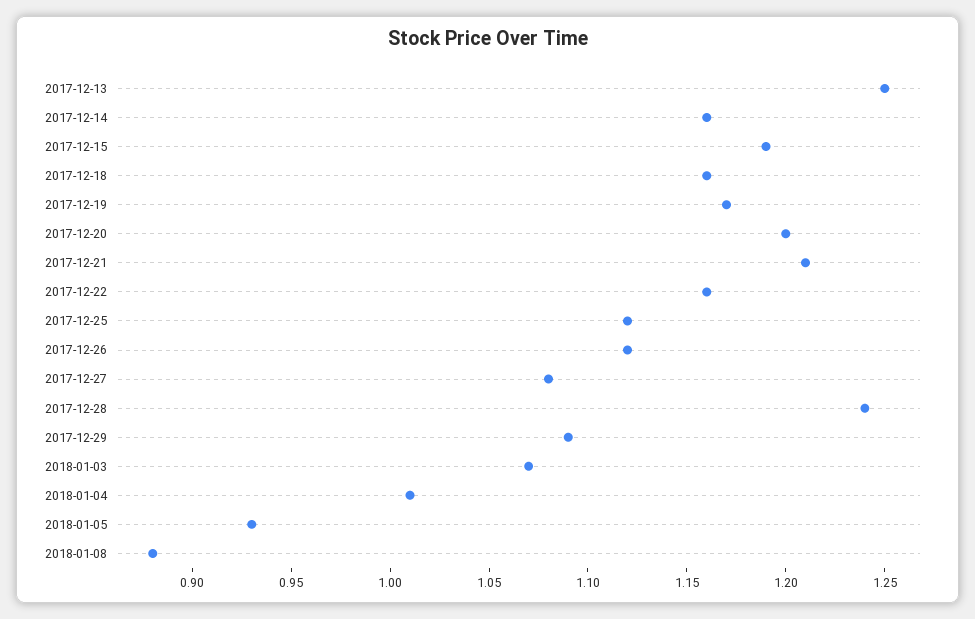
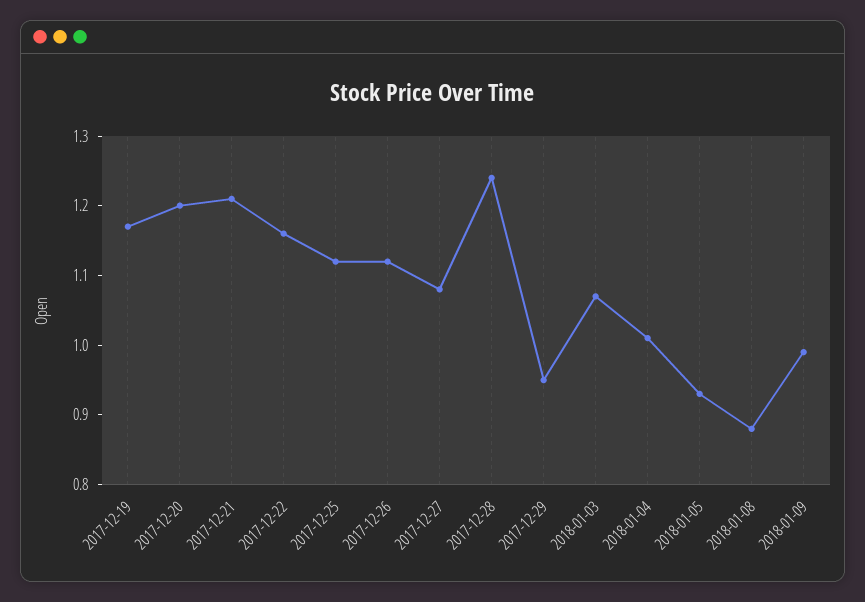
2017-12-13: 1.25 -> none
2017-12-14: 1.16 -> none
2017-12-15: 1.19 -> none
2017-12-18: 1.16 -> none
2017-12-29: 1.09 -> 0.95
2018-01-09: none -> 1

